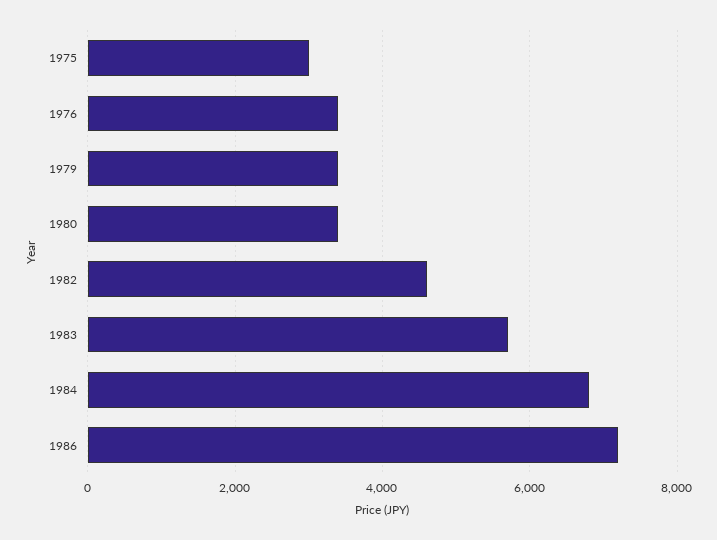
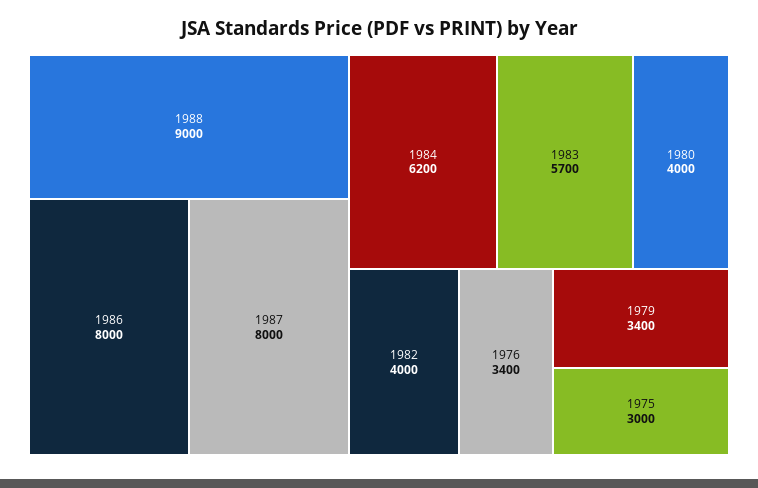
1980: 3400 -> 4000
1982: 4600 -> 4000
1984: 6800 -> 6200
1986: 7200 -> 8000
1988: none -> 9000
1987: none -> 8000

